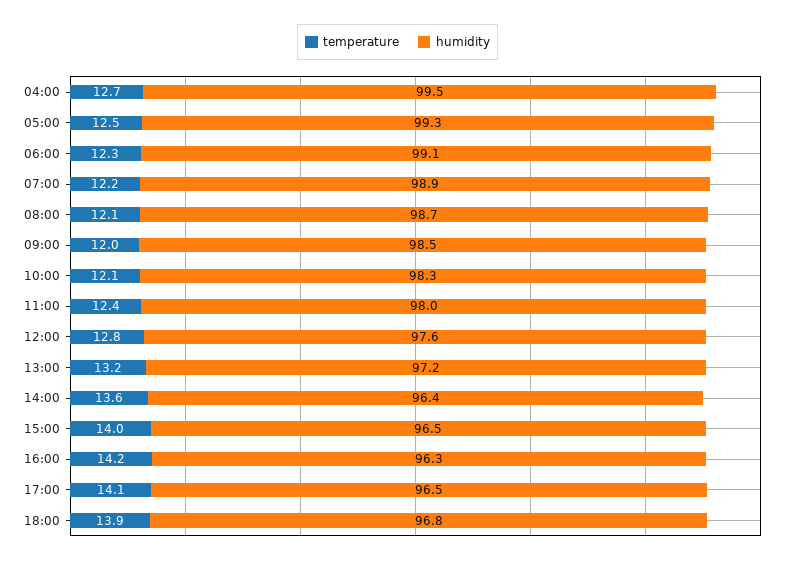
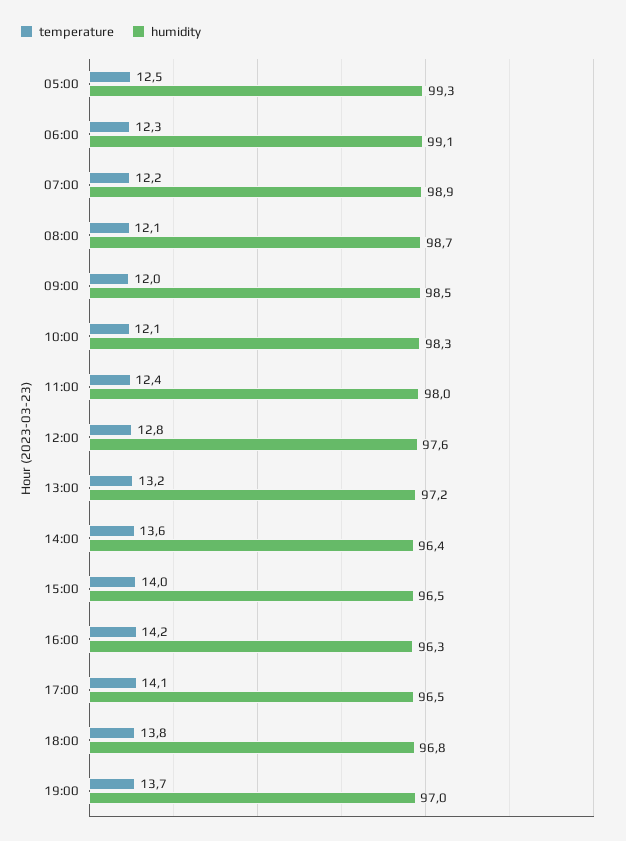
temperature, 04:00: 12.7 -> none
humidity, 04:00: 99.5 -> none
temperature, 18:00: 13.9 -> 13.8
temperature, 19:00: none -> 13.7
humidity, 19:00: none -> 97

